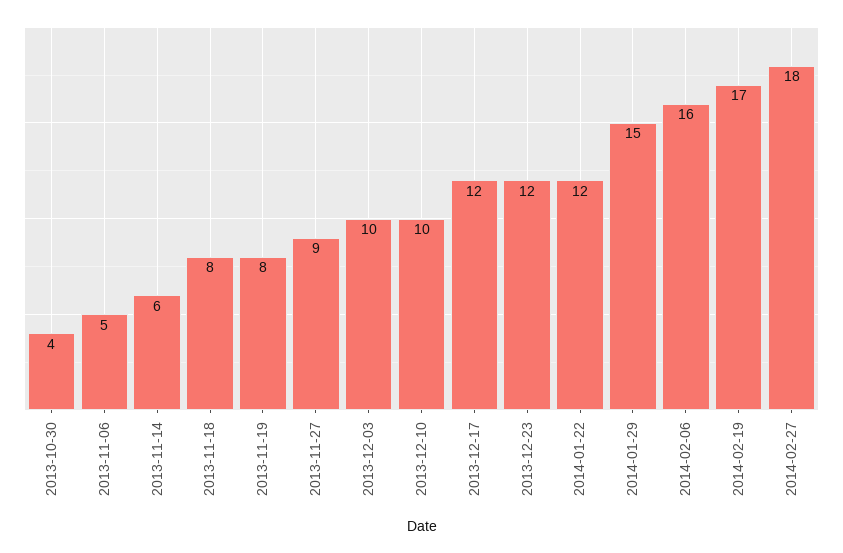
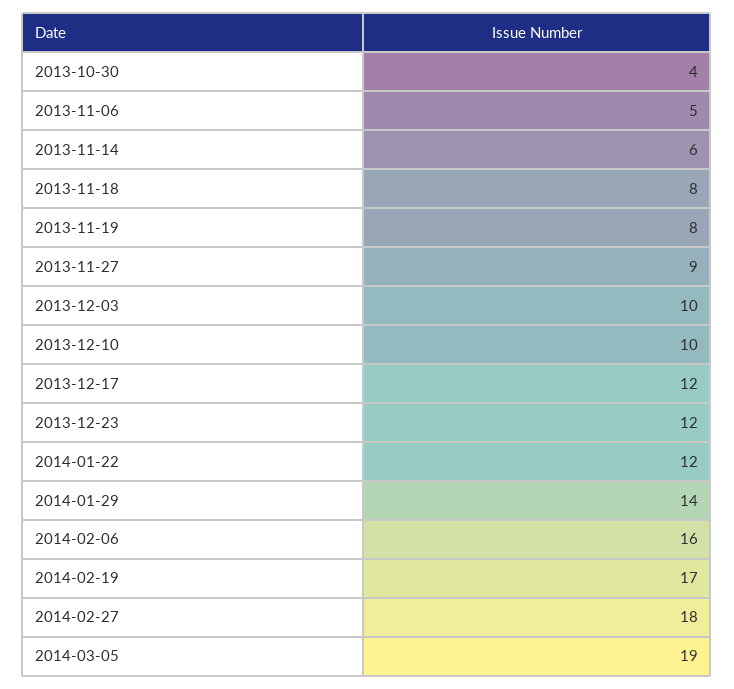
2014-01-29: 15 -> 14
2014-03-05: none -> 19

